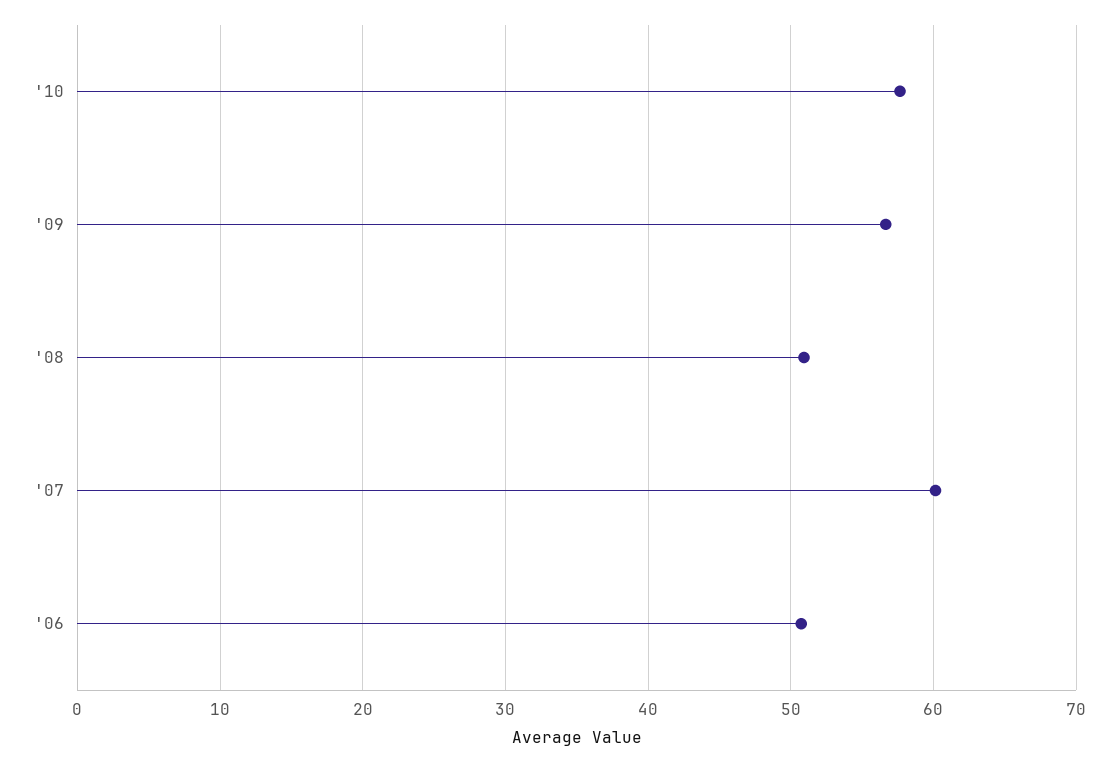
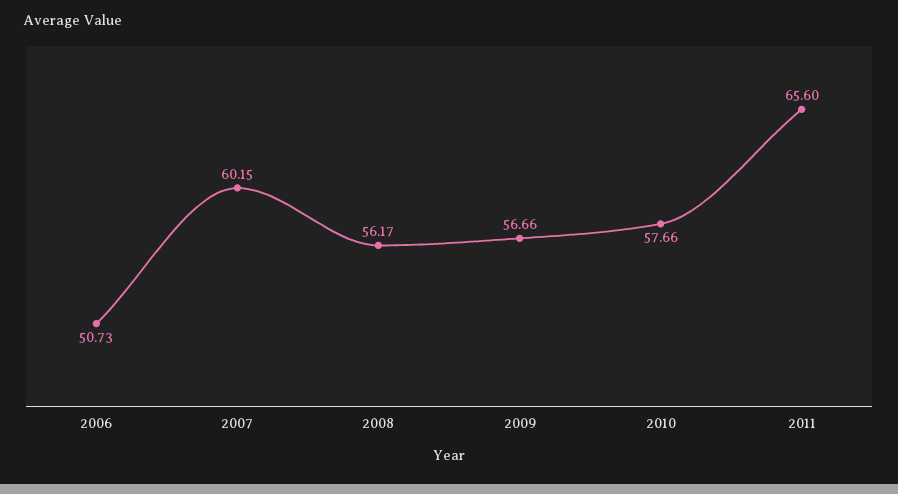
'08: 51 -> 56.17
2011: none -> 65.6

